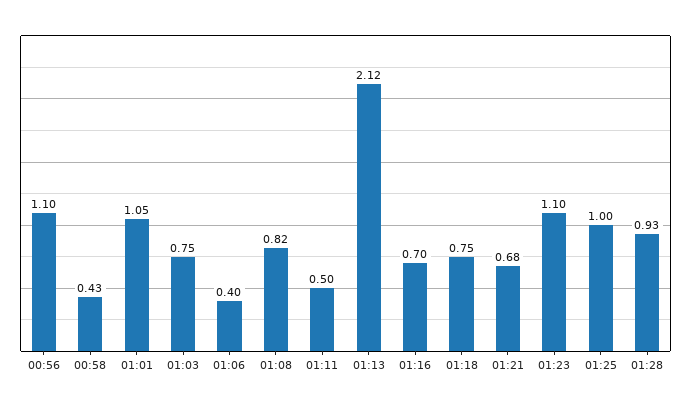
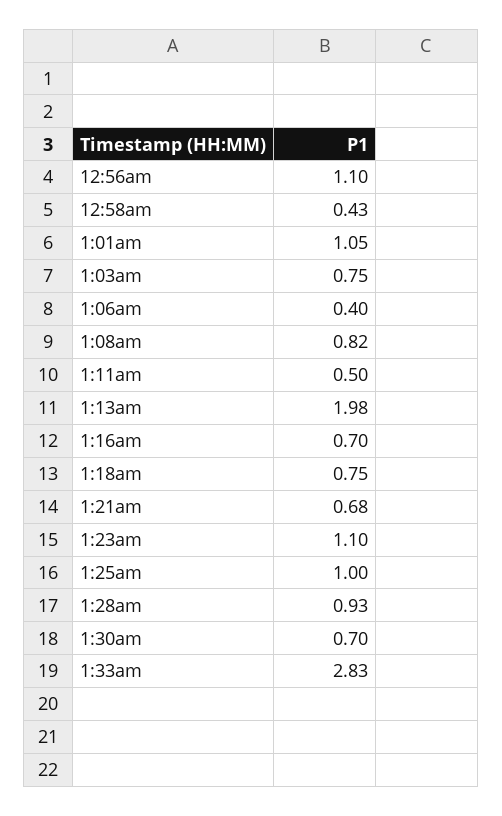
01:13: 2.12 -> 1.98
1:30am: none -> 0.7
1:33am: none -> 2.83

